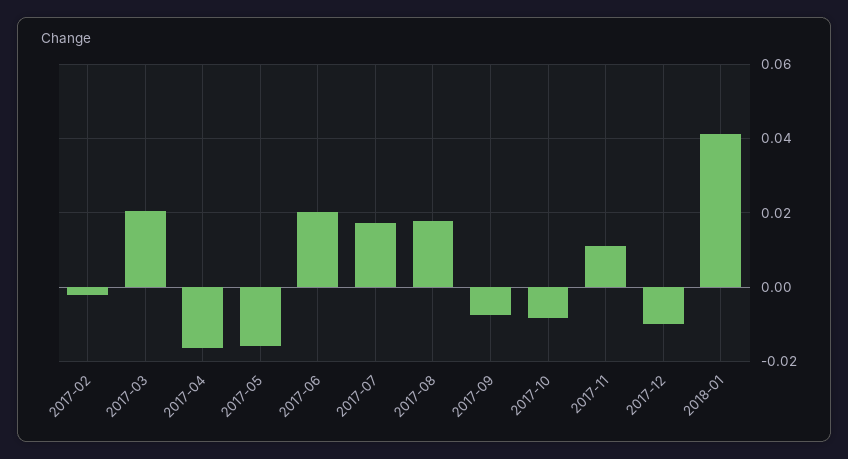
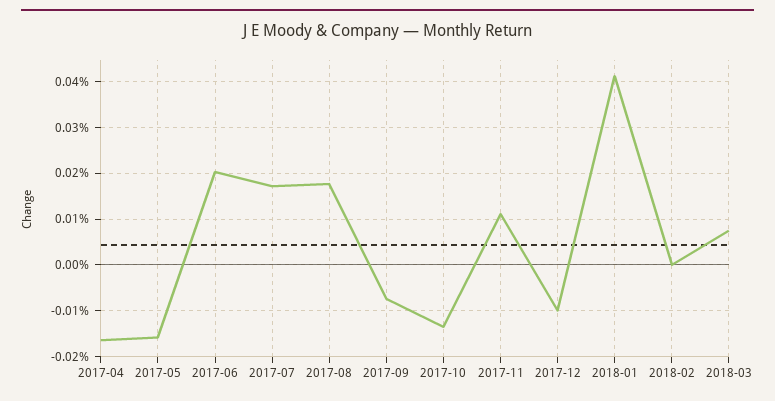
2017-02: -0.002 -> none
2017-03: 0.02 -> none
2017-10: -0.008 -> -0.014
2018-02: none -> 0
2018-03: none -> 0.008

